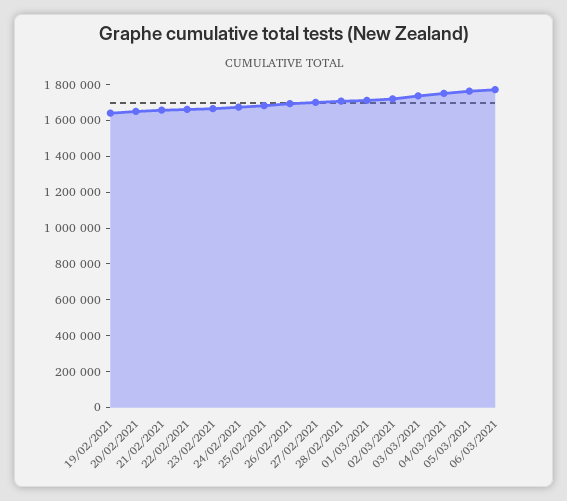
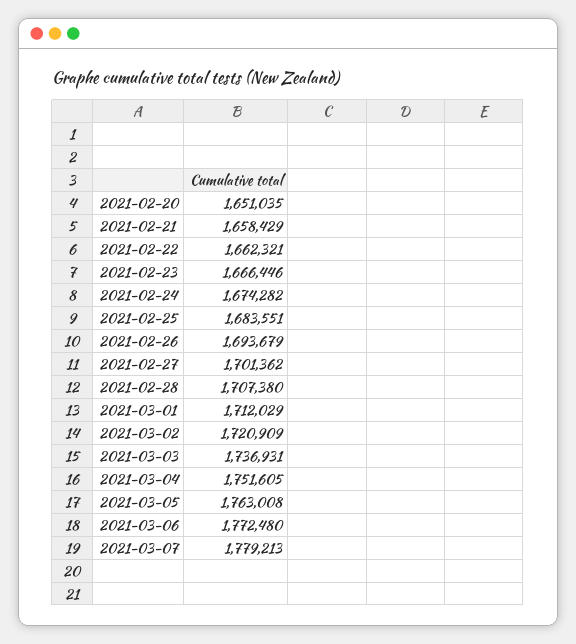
19/02/2021: 1650000 -> none
2021-03-07: none -> 1779213

